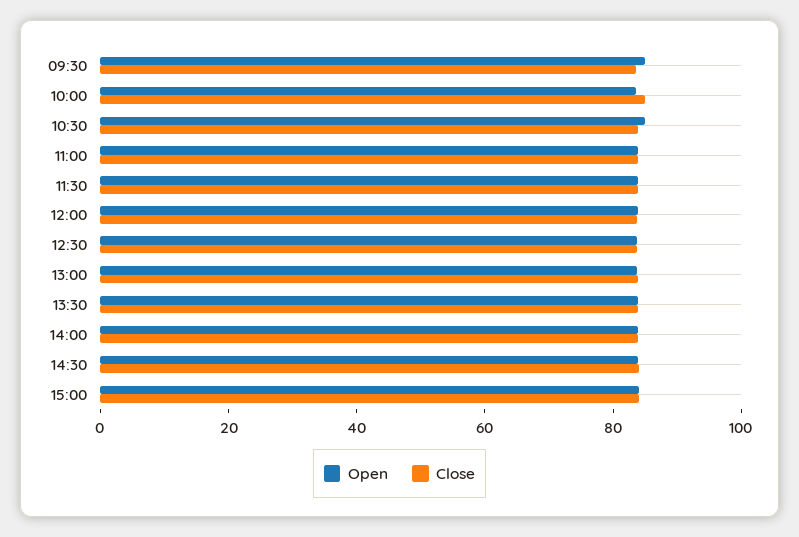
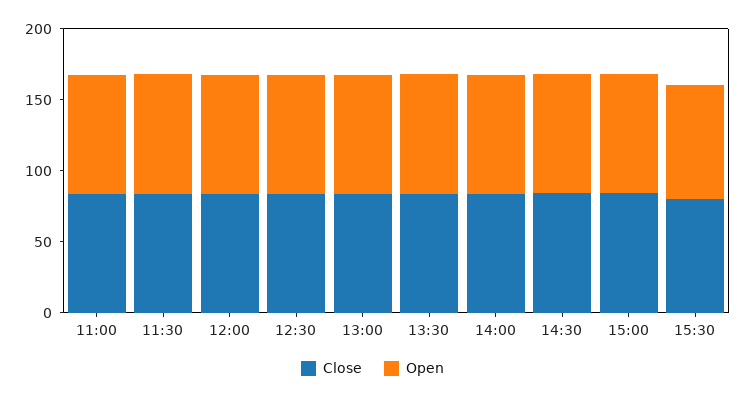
Open, 09:30: 85 -> none
Close, 09:30: 85 -> none
Open, 10:00: 85 -> none
Close, 10:00: 85 -> none
Open, 10:30: 85 -> none
Close, 10:30: 85 -> none
Close, 15:30: none -> 80
Open, 15:30: none -> 80

